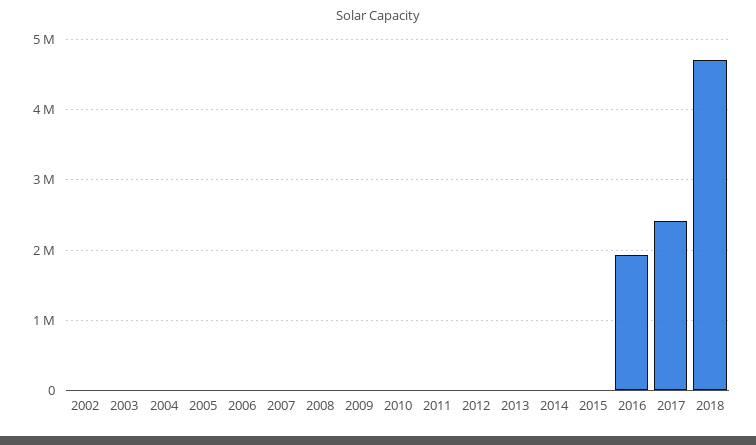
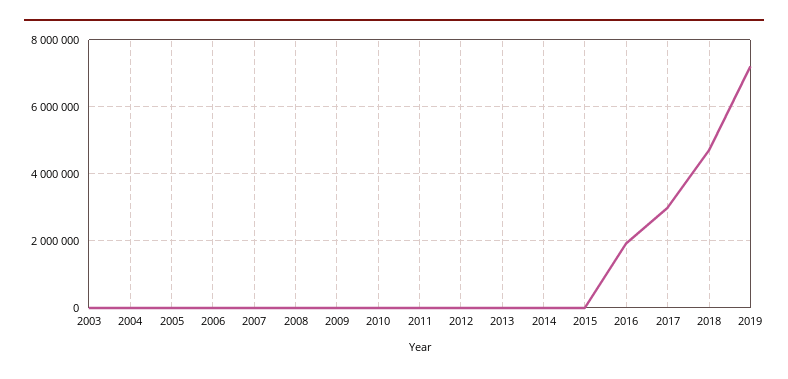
2002: 0 -> none
2017: 2400000 -> 3000000
2019: none -> 7200000

